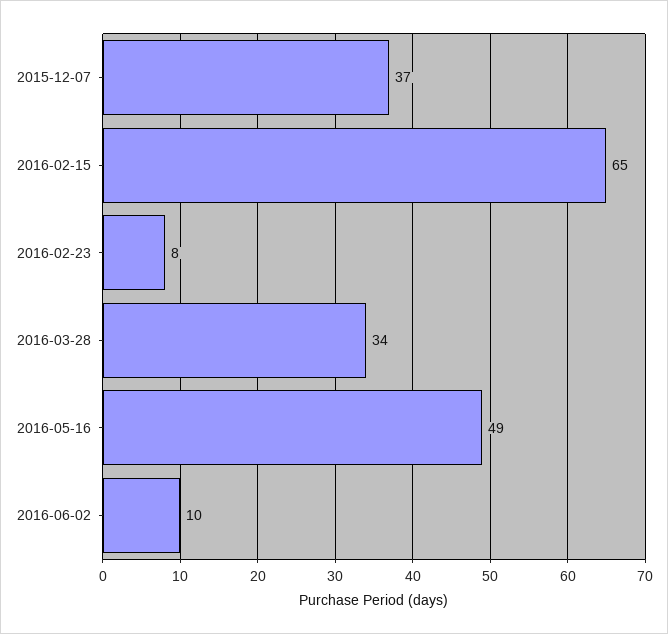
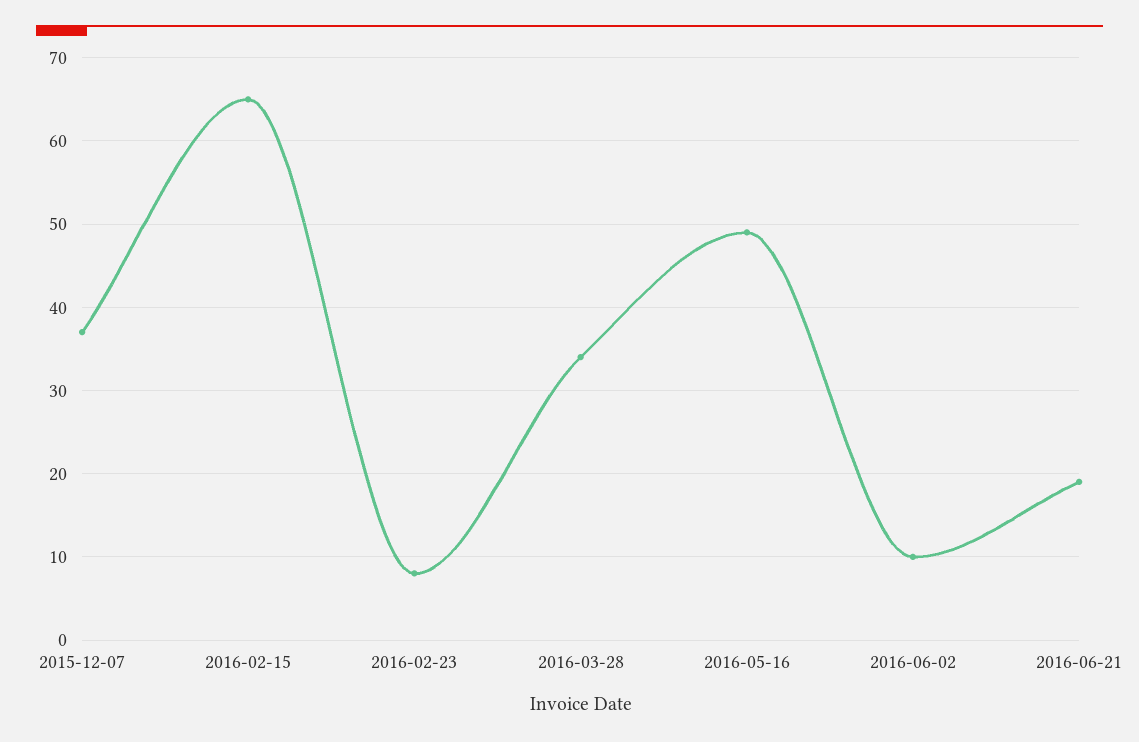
2016-06-21: none -> 19

